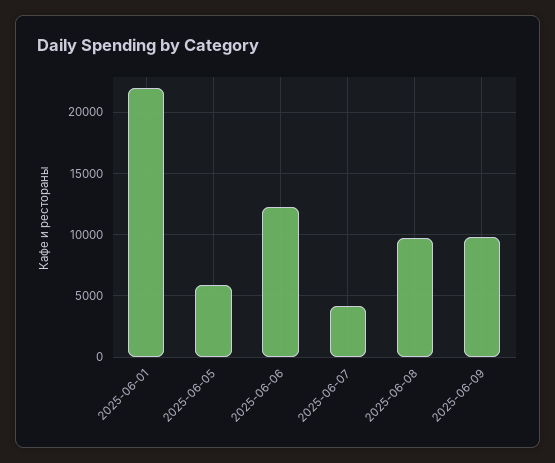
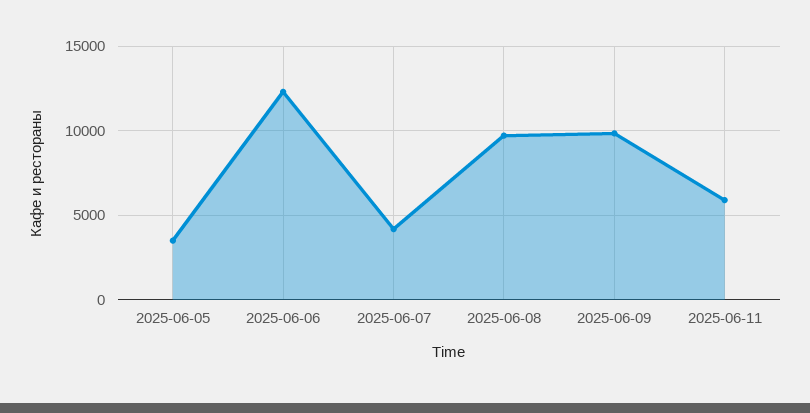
2025-06-01: 22000 -> none
2025-06-05: 6000 -> 3500
2025-06-11: none -> 6000

